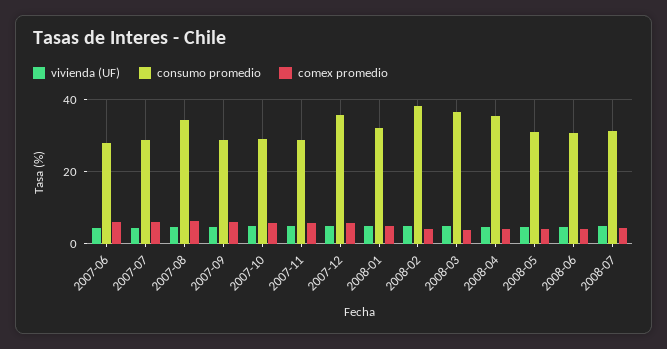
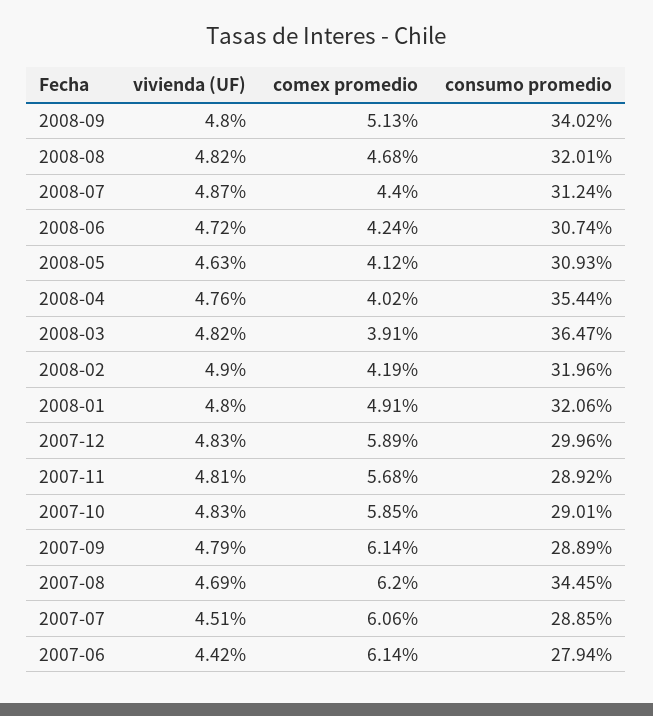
consumo promedio, 2007-12: 36 -> 29.96
consumo promedio, 2008-02: 38 -> 31.96
vivienda (UF), 2008-09: none -> 4.8
comex promedio, 2008-09: none -> 5.13
consumo promedio, 2008-09: none -> 34.02
vivienda (UF), 2008-08: none -> 4.82
comex promedio, 2008-08: none -> 4.68
consumo promedio, 2008-08: none -> 32.01

